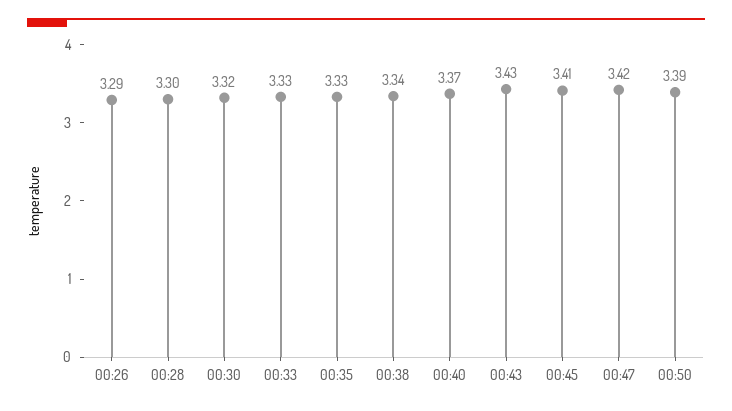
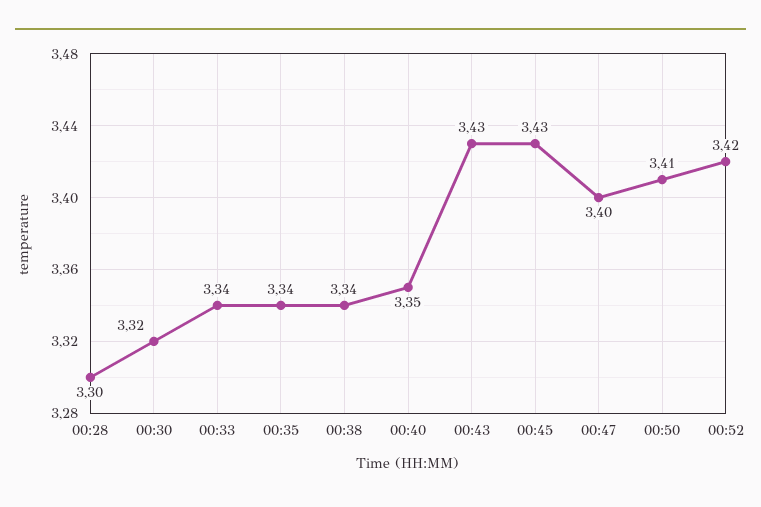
00:26: 3.29 -> none
00:33: 3.33 -> 3.34
00:35: 3.33 -> 3.34
00:40: 3.37 -> 3.35
00:45: 3.41 -> 3.43
00:47: 3.42 -> 3.4
00:50: 3.39 -> 3.41
00:52: none -> 3.42

